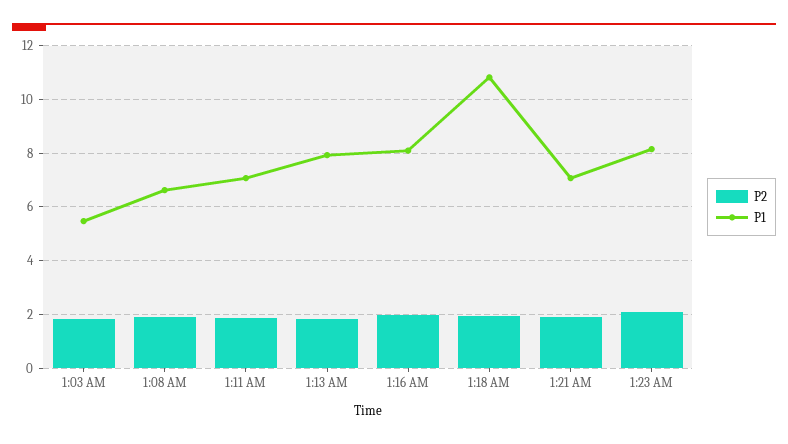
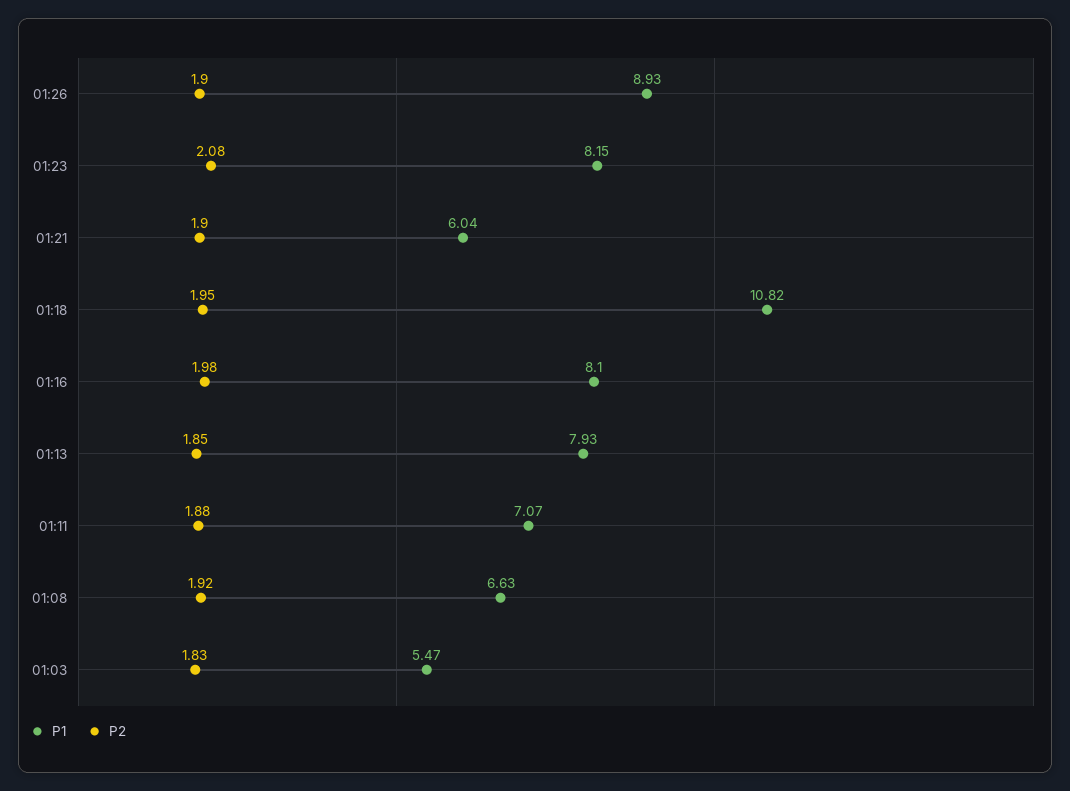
P1, 1:21 AM: 7 -> 6.04
P1, 01:26: none -> 8.93
P2, 01:26: none -> 1.9

